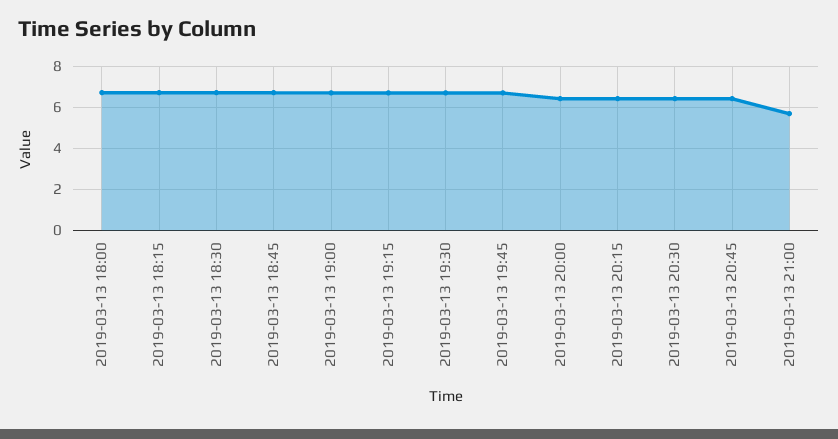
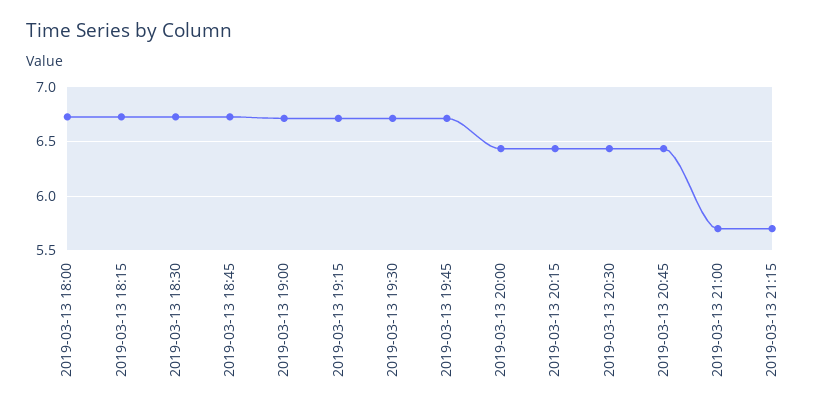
2019-03-13 21:15: none -> 5.7

